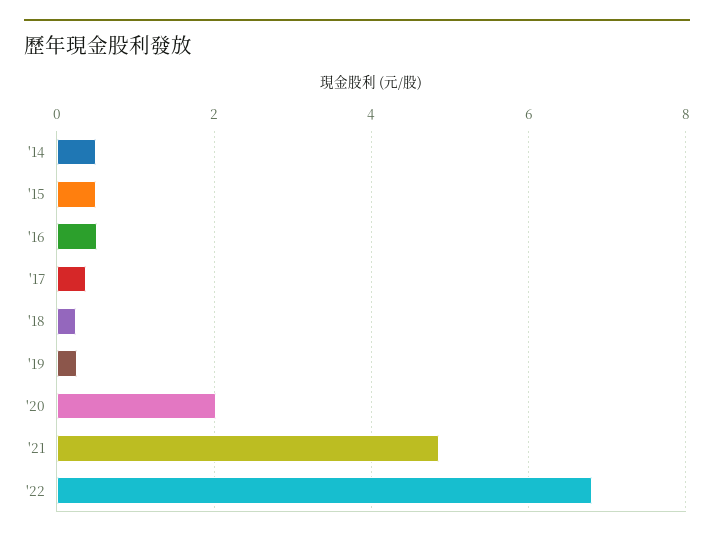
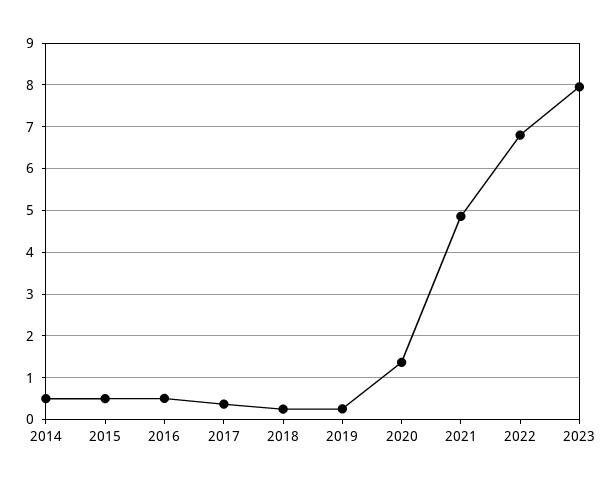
'20: 2 -> 1.4
2023: none -> 8

